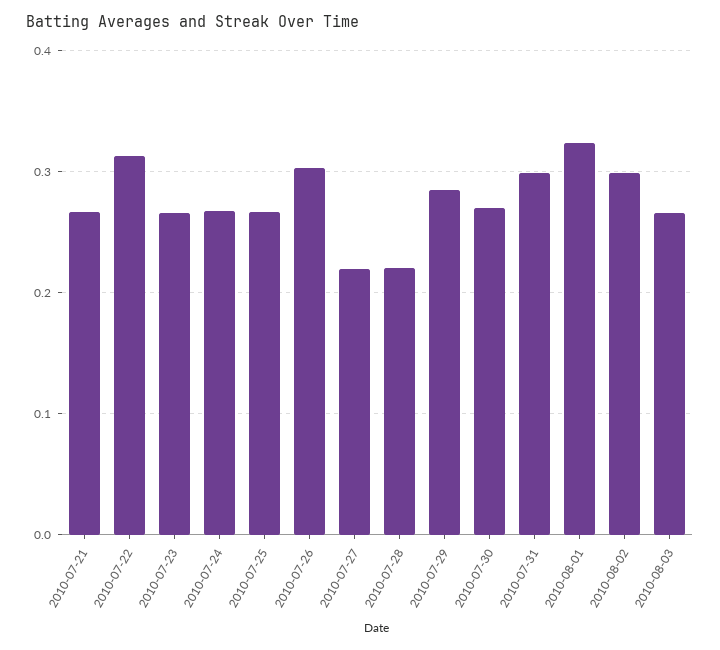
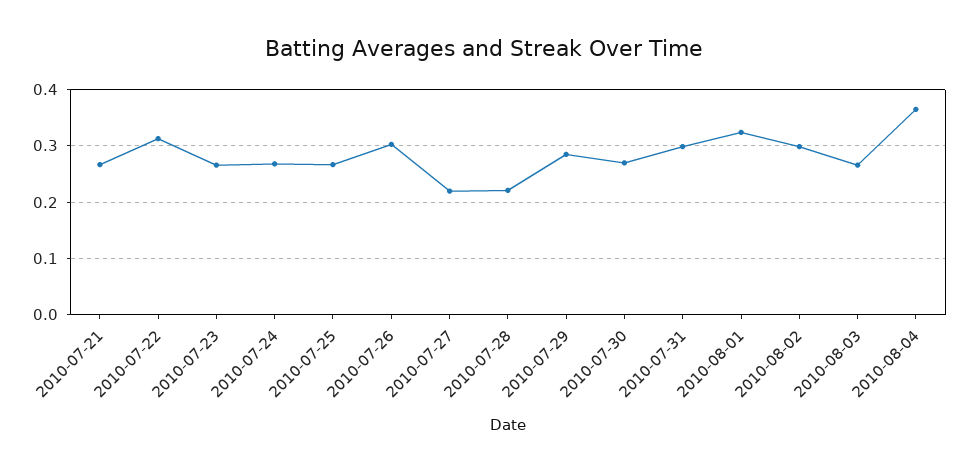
2010-08-04: none -> 0.36

